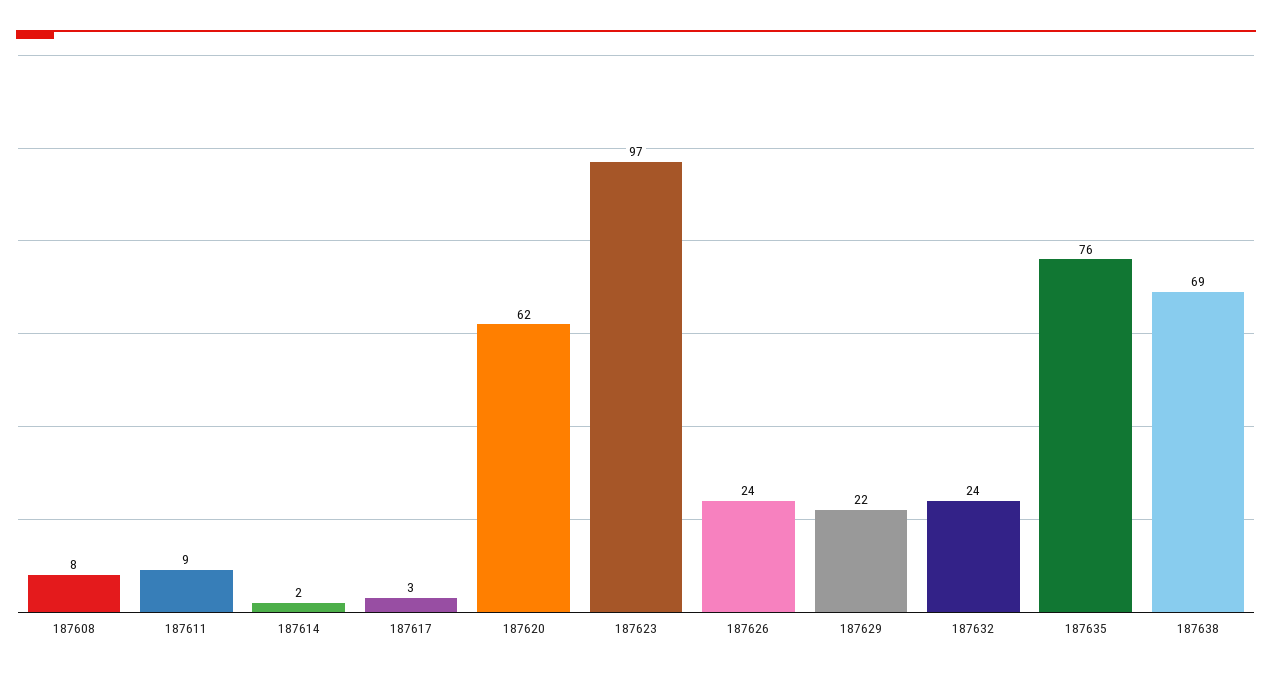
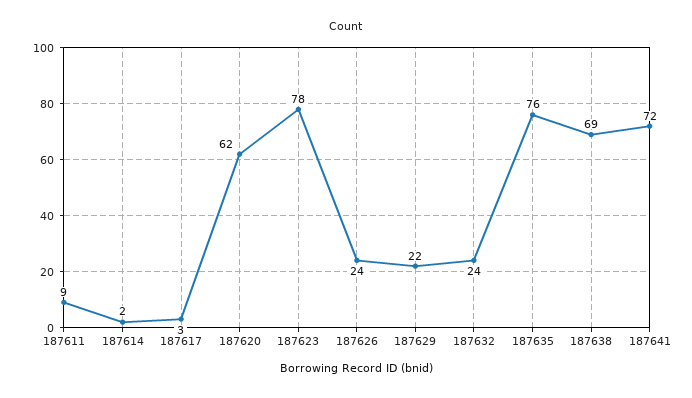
187608: 8 -> none
187623: 97 -> 78
187641: none -> 72

